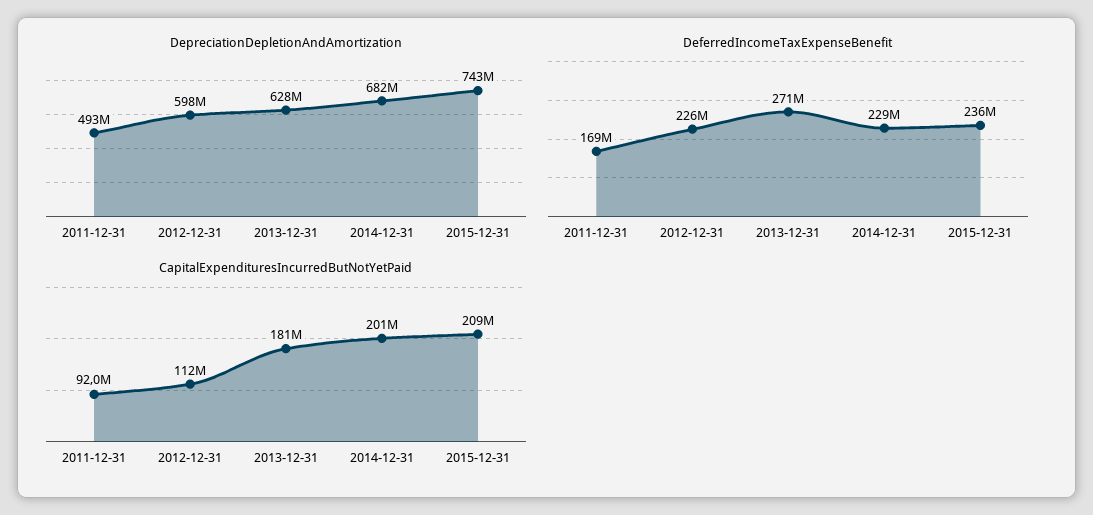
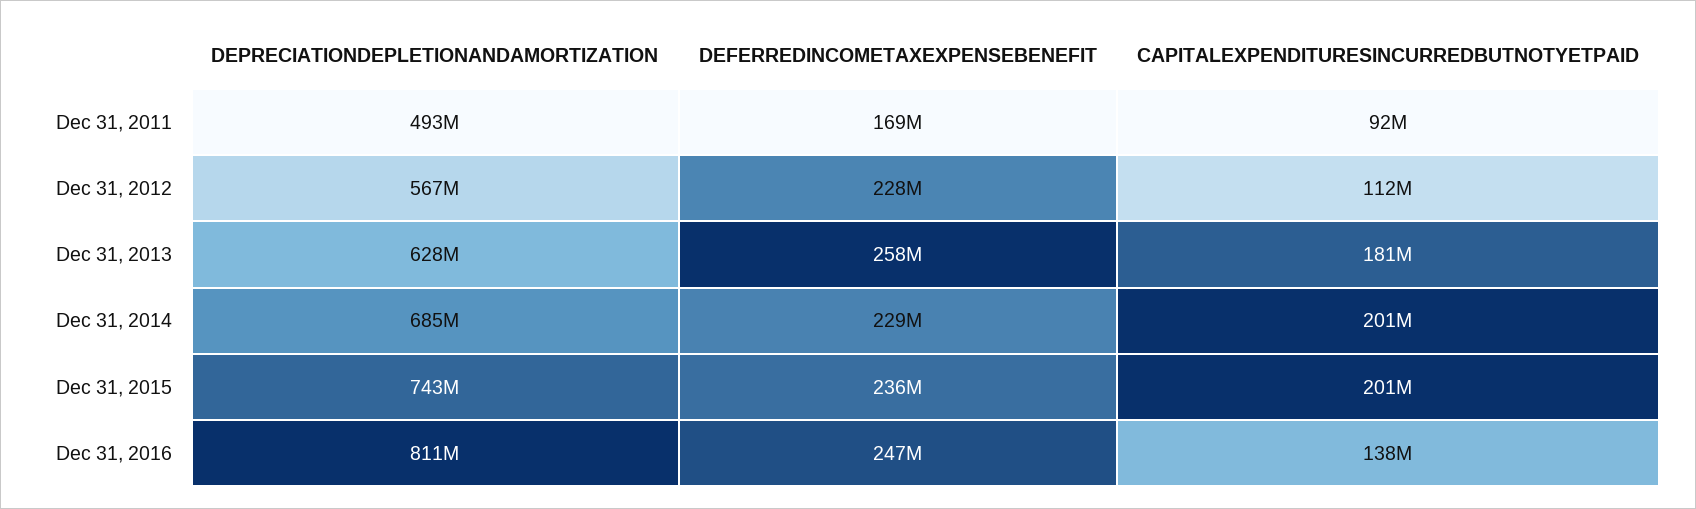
DepreciationDepletionAndAmortization, 2012-12-31: 598000000 -> 567000000
DepreciationDepletionAndAmortization, 2014-12-31: 682000000 -> 685000000
DeferredIncomeTaxExpenseBenefit, 2012-12-31: 226000000 -> 228000000
DeferredIncomeTaxExpenseBenefit, 2013-12-31: 271000000 -> 258000000
CapitalExpendituresIncurredButNotYetPaid, 2015-12-31: 209000000 -> 201000000
DepreciationDepletionAndAmortization, Dec 31, 2016: none -> 811000000
DeferredIncomeTaxExpenseBenefit, Dec 31, 2016: none -> 247000000
CapitalExpendituresIncurredButNotYetPaid, Dec 31, 2016: none -> 138000000

